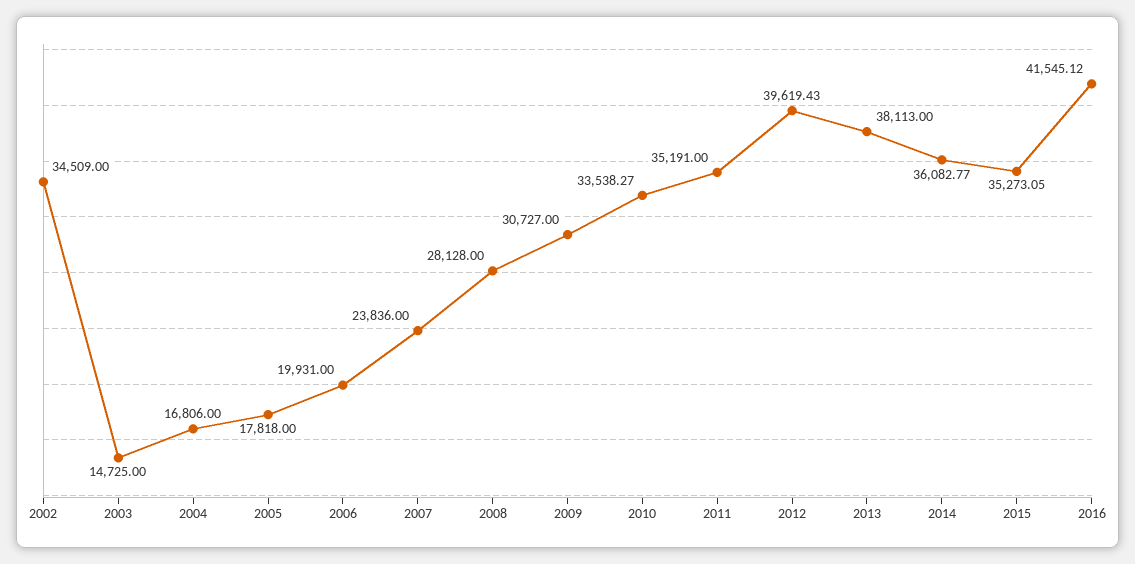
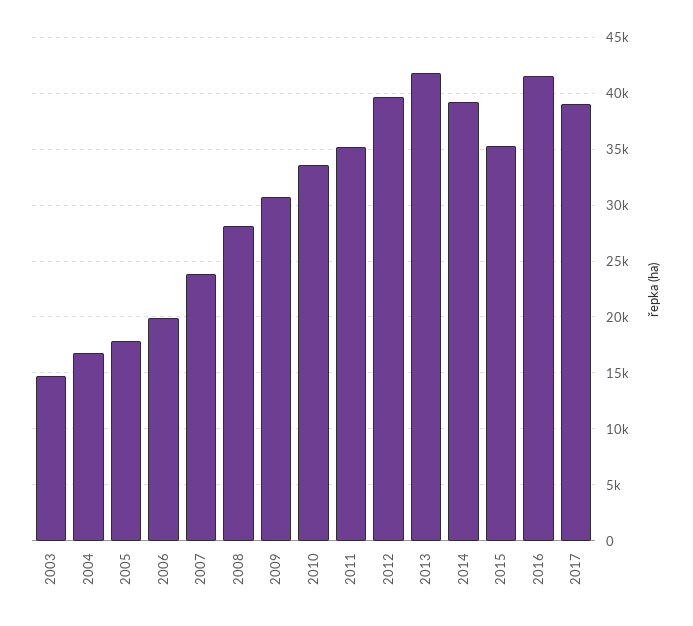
2002: 34509 -> none
2013: 38113 -> 42000
2014: 36082.77 -> 39000
2017: none -> 39000

